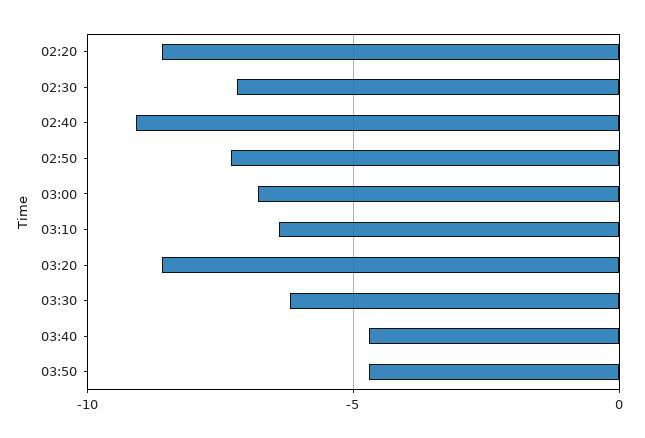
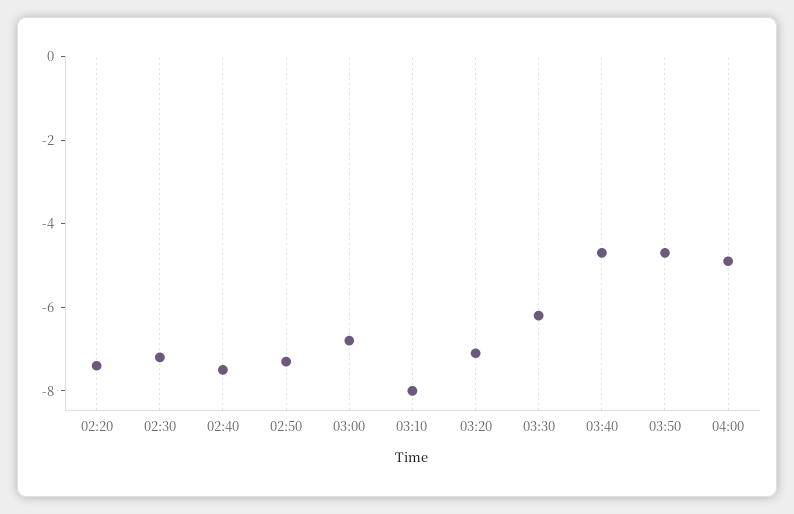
02:20: -8.5 -> -7.5
02:40: -9 -> -7.5
03:10: -6.5 -> -8
03:20: -8.5 -> -7
04:00: none -> -5

